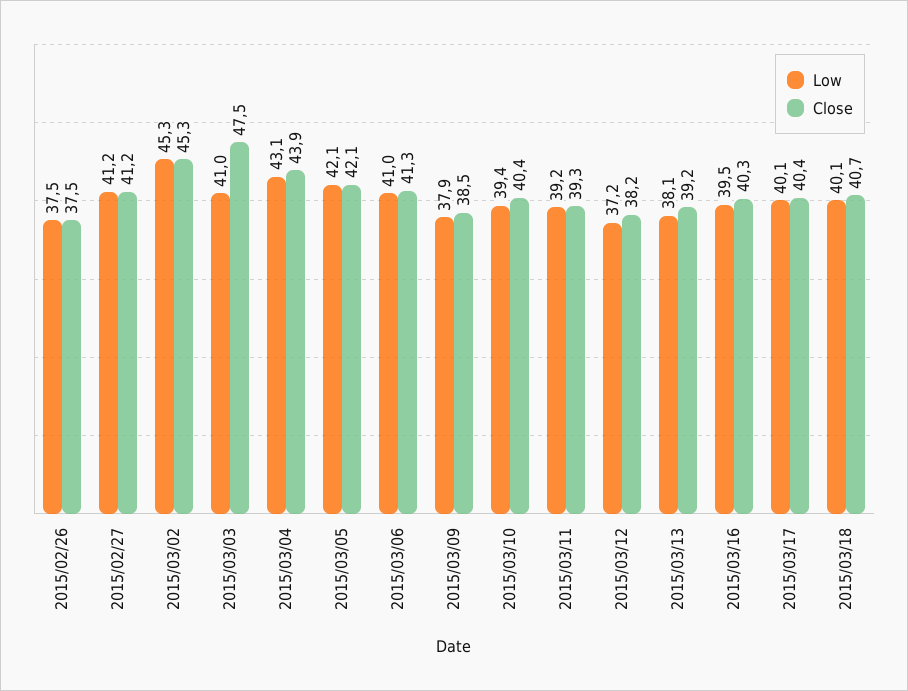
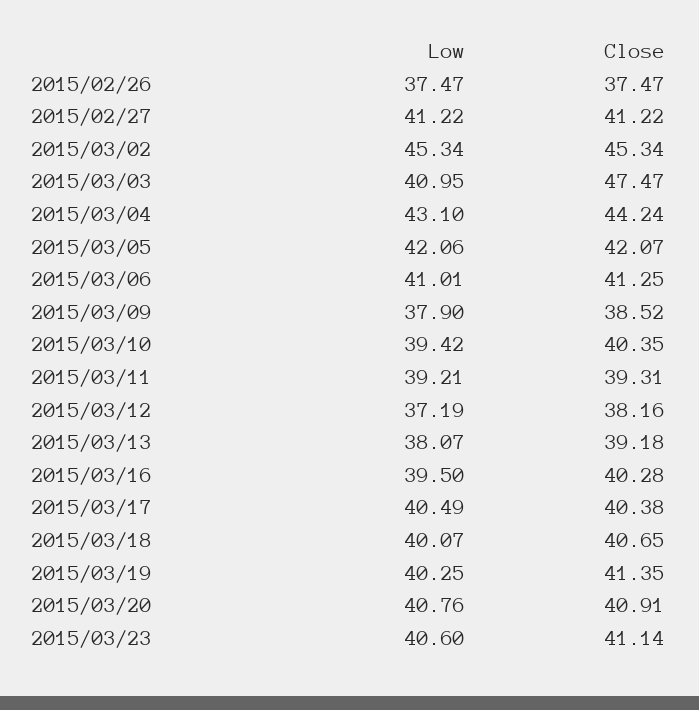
Close, 2015/03/04: 43.9 -> 44.24
Low, 2015/03/17: 40.1 -> 40.49
Low, 2015/03/19: none -> 40.25
Close, 2015/03/19: none -> 41.35
Low, 2015/03/20: none -> 40.76
Close, 2015/03/20: none -> 40.91
Low, 2015/03/23: none -> 40.6
Close, 2015/03/23: none -> 41.14

